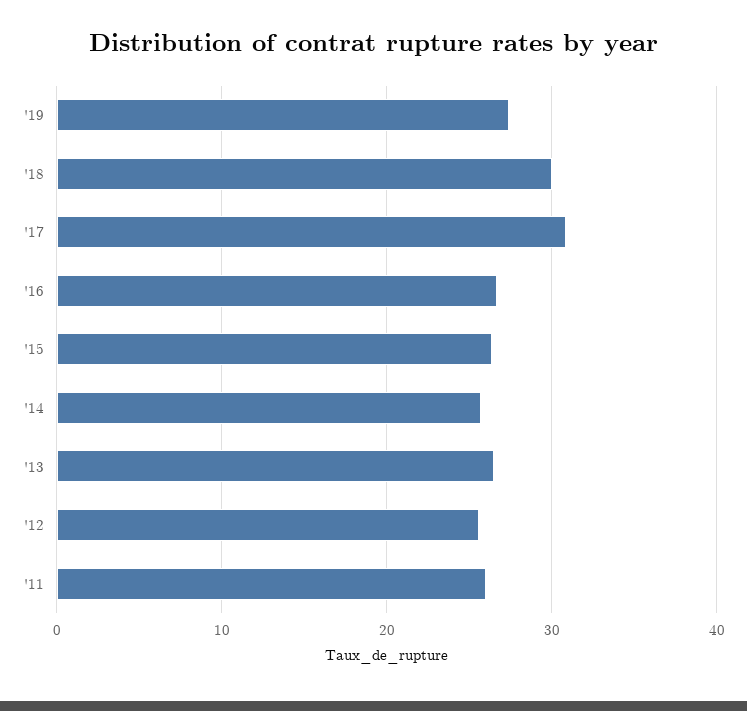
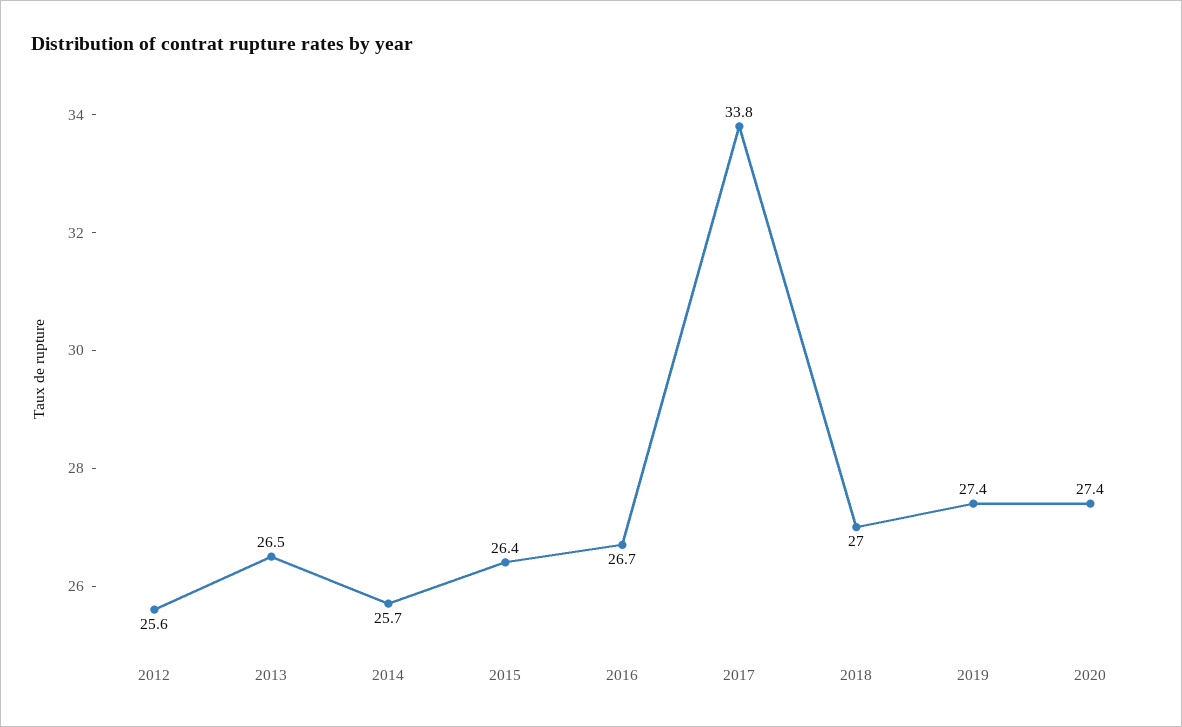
'18: 30 -> 27
'17: 31 -> 33.8
'11: 26 -> none
2020: none -> 27.4

